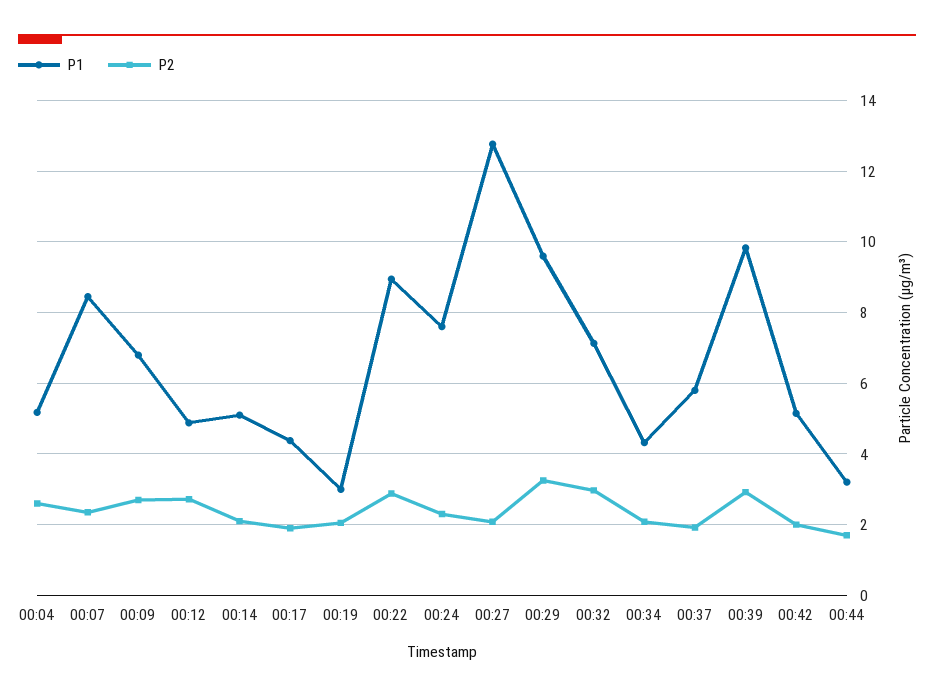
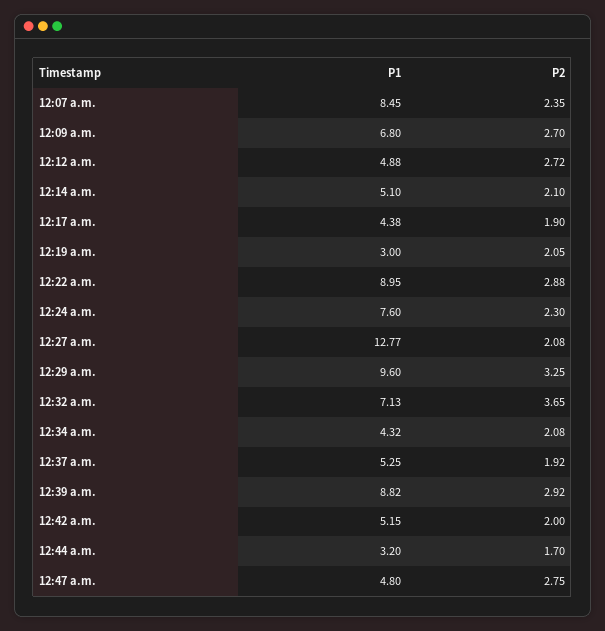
P1, 00:04: 5.2 -> none
P2, 00:04: 2.6 -> none
P2, 00:32: 3 -> 3.65
P1, 00:37: 5.8 -> 5.25
P1, 00:39: 9.8 -> 8.82
P1, 12:47 a.m.: none -> 4.8
P2, 12:47 a.m.: none -> 2.75

